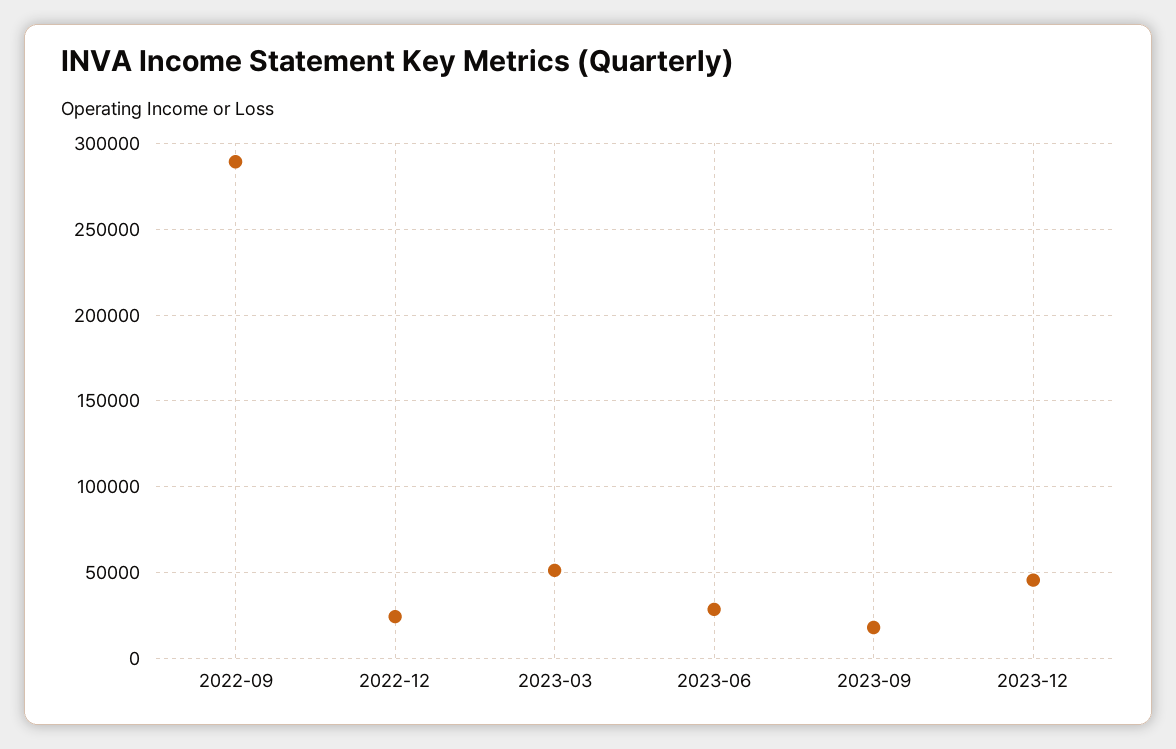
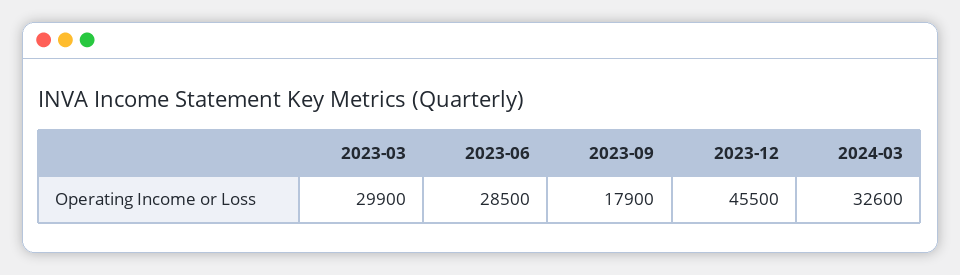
2022-09: 290000 -> none
2022-12: 25000 -> none
2023-03: 50000 -> 29900
2024-03: none -> 32600

